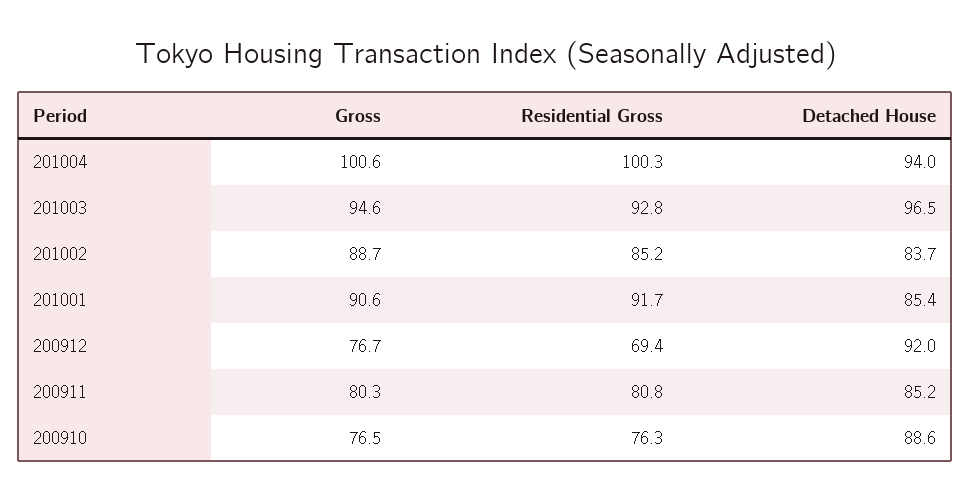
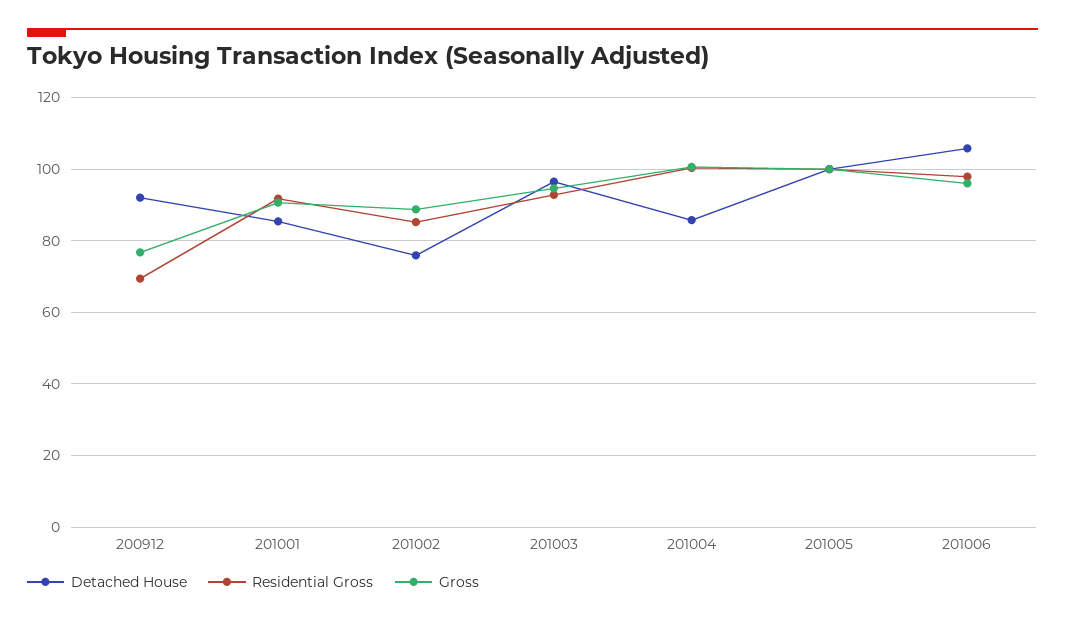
Detached House, 201004: 94 -> 86
Detached House, 201002: 83.7 -> 76
Gross, 200911: 80.3 -> none
Residential Gross, 200911: 80.8 -> none
Detached House, 200911: 85.2 -> none
Gross, 200910: 76.5 -> none
Residential Gross, 200910: 76.3 -> none
Detached House, 200910: 88.6 -> none
Detached House, 201005: none -> 100
Residential Gross, 201005: none -> 100
Gross, 201005: none -> 100
Detached House, 201006: none -> 106
Residential Gross, 201006: none -> 98
Gross, 201006: none -> 96

